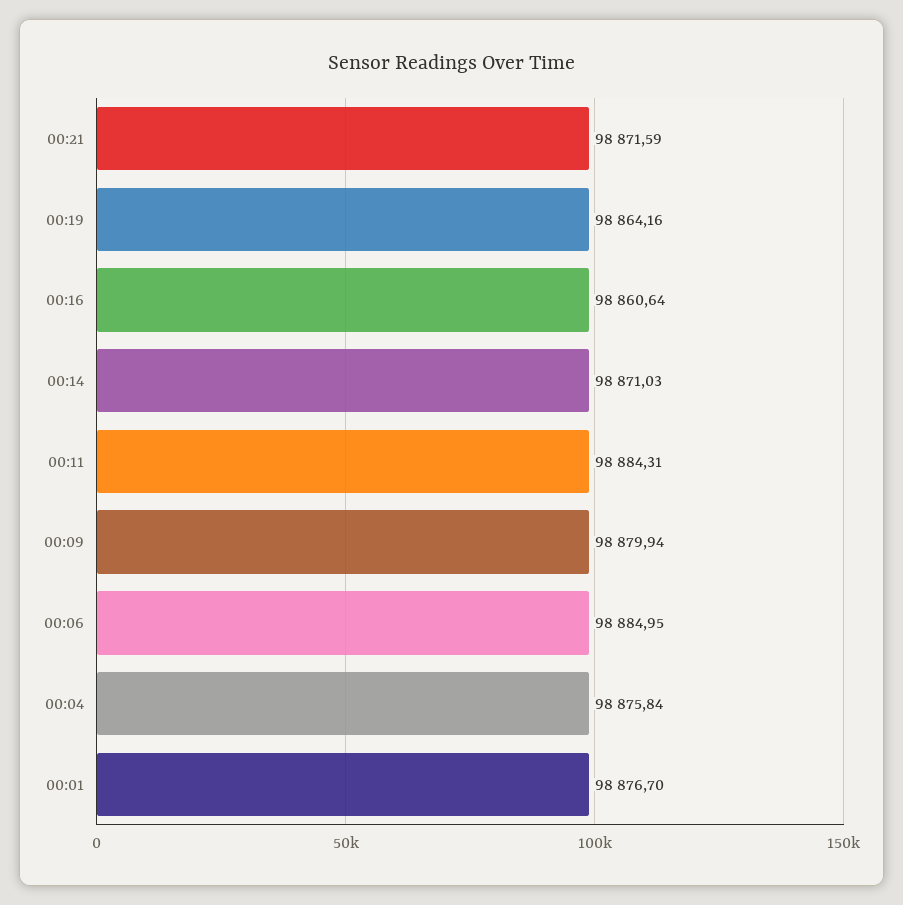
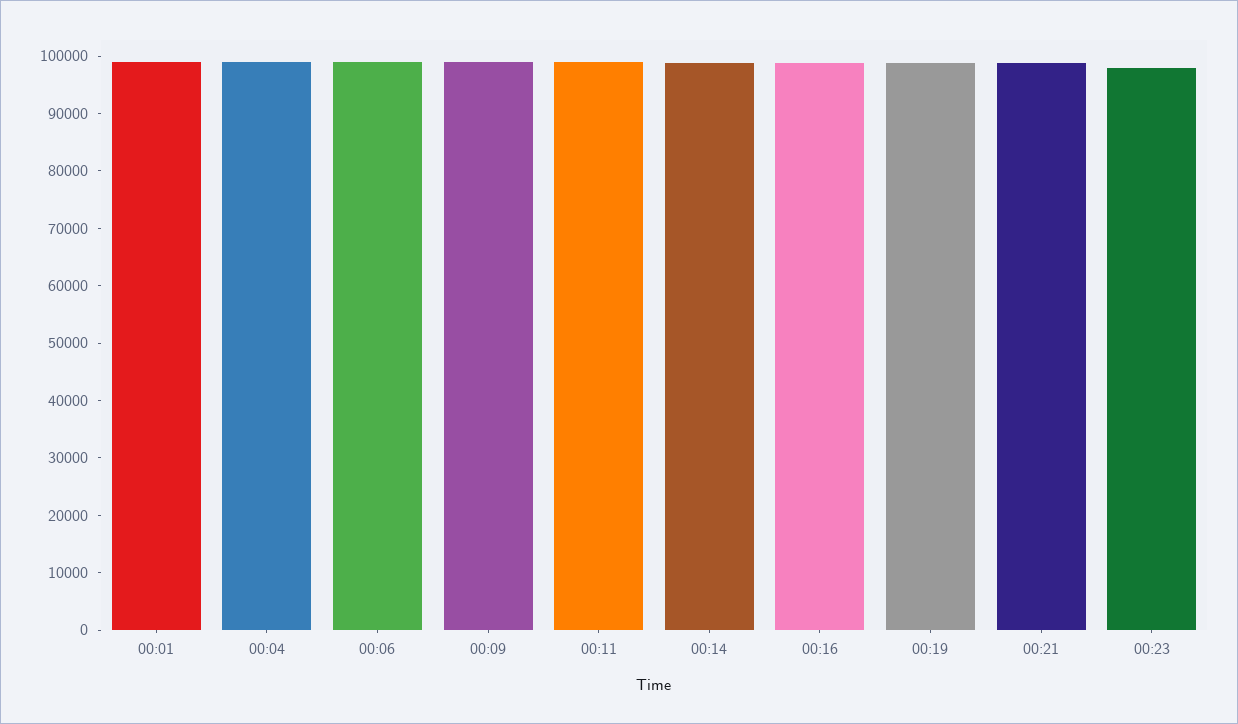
00:23: none -> 98000

